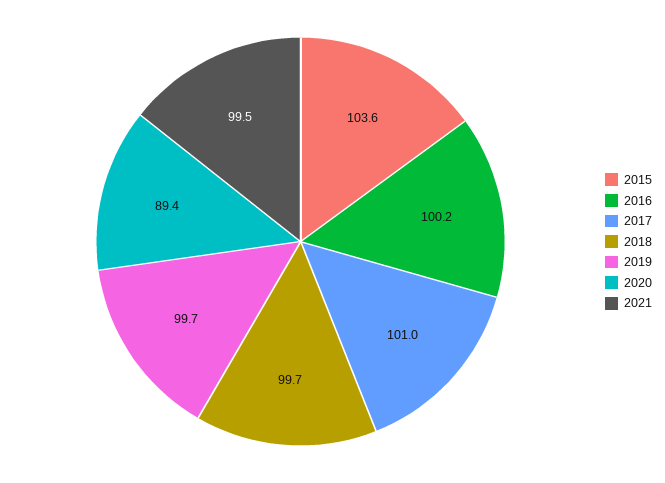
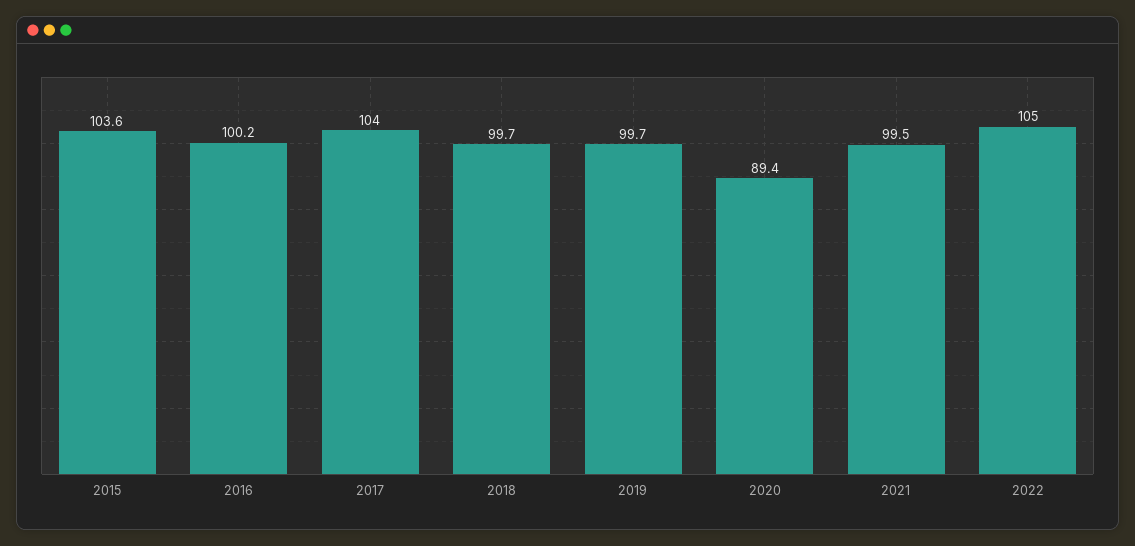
2017: 101 -> 104
2022: none -> 105

